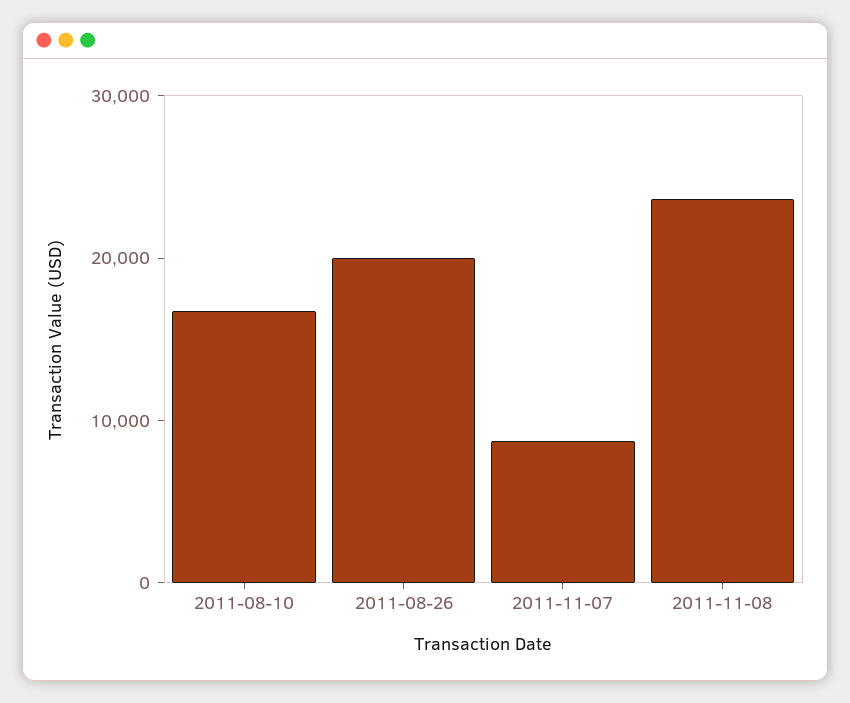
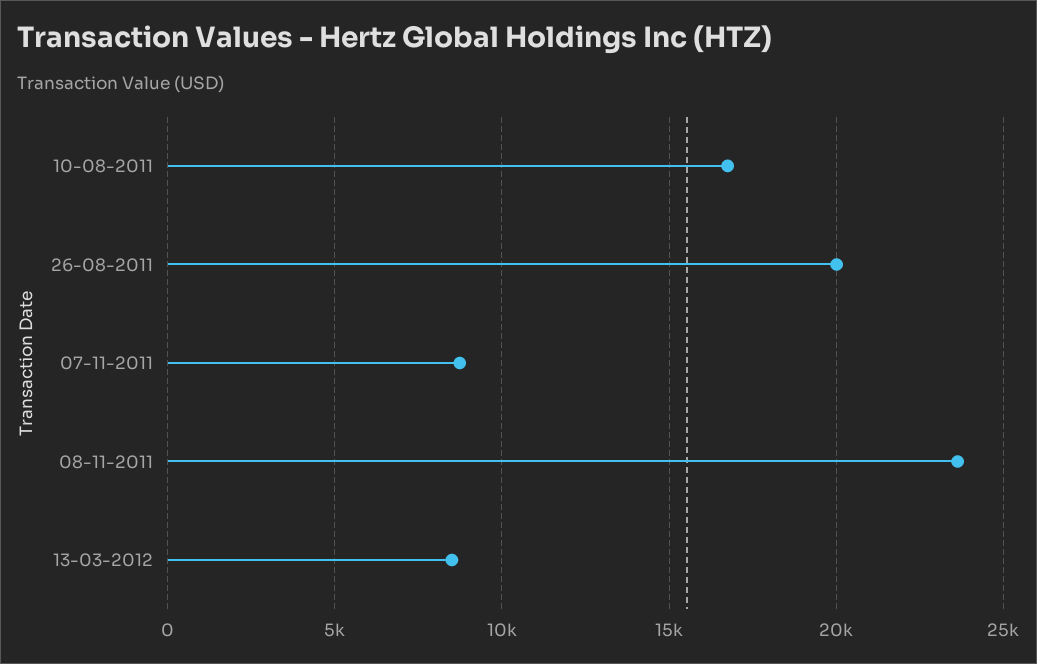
13-03-2012: none -> 8500

